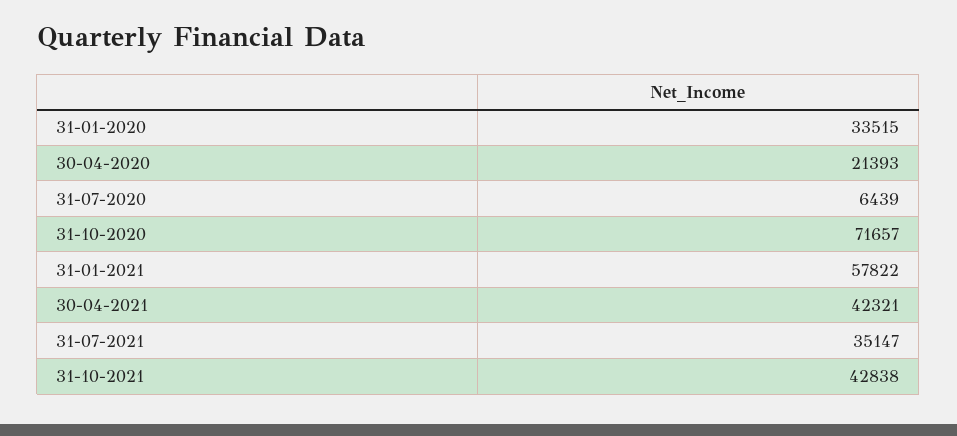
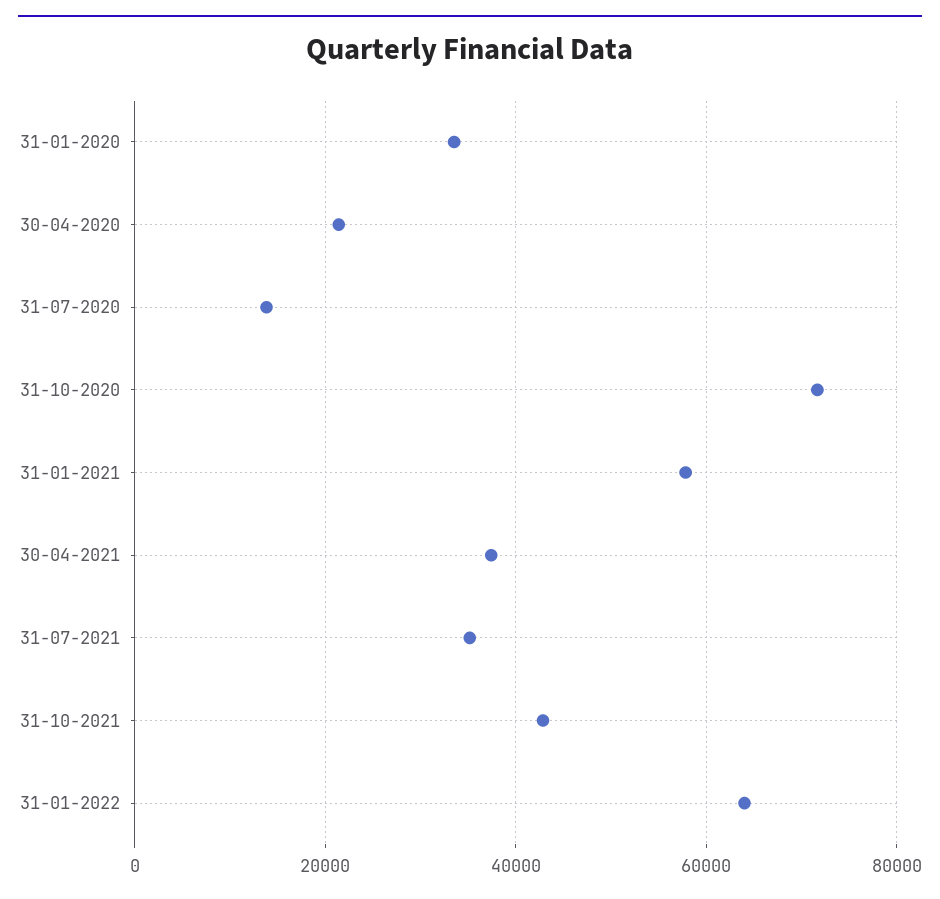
31-07-2020: 6439 -> 14000
30-04-2021: 42321 -> 38000
31-01-2022: none -> 64000

